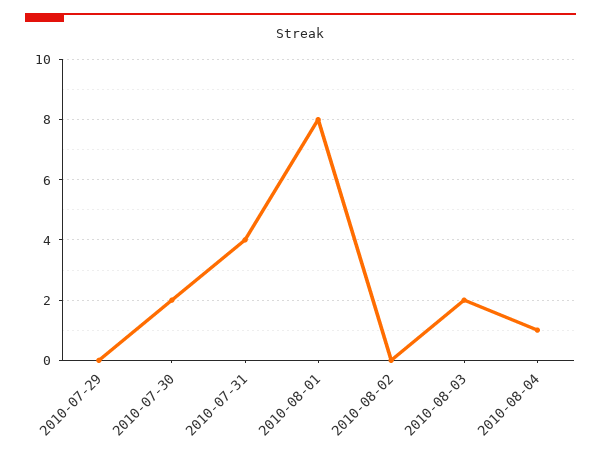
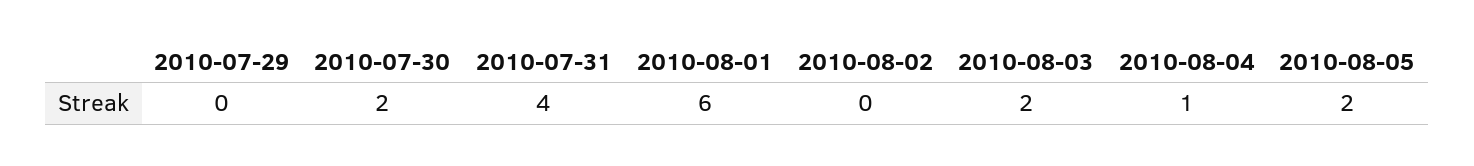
2010-08-01: 8 -> 6
2010-08-05: none -> 2

